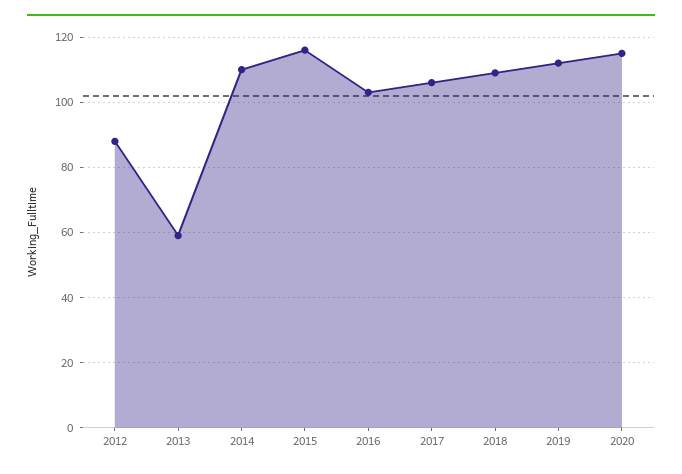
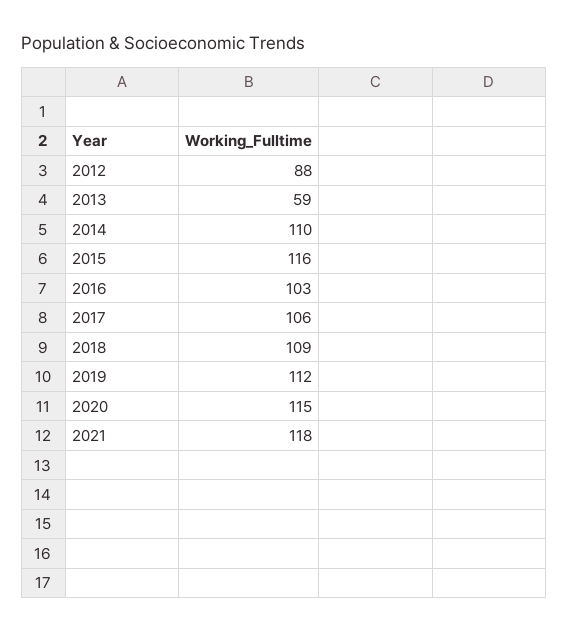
2021: none -> 118

